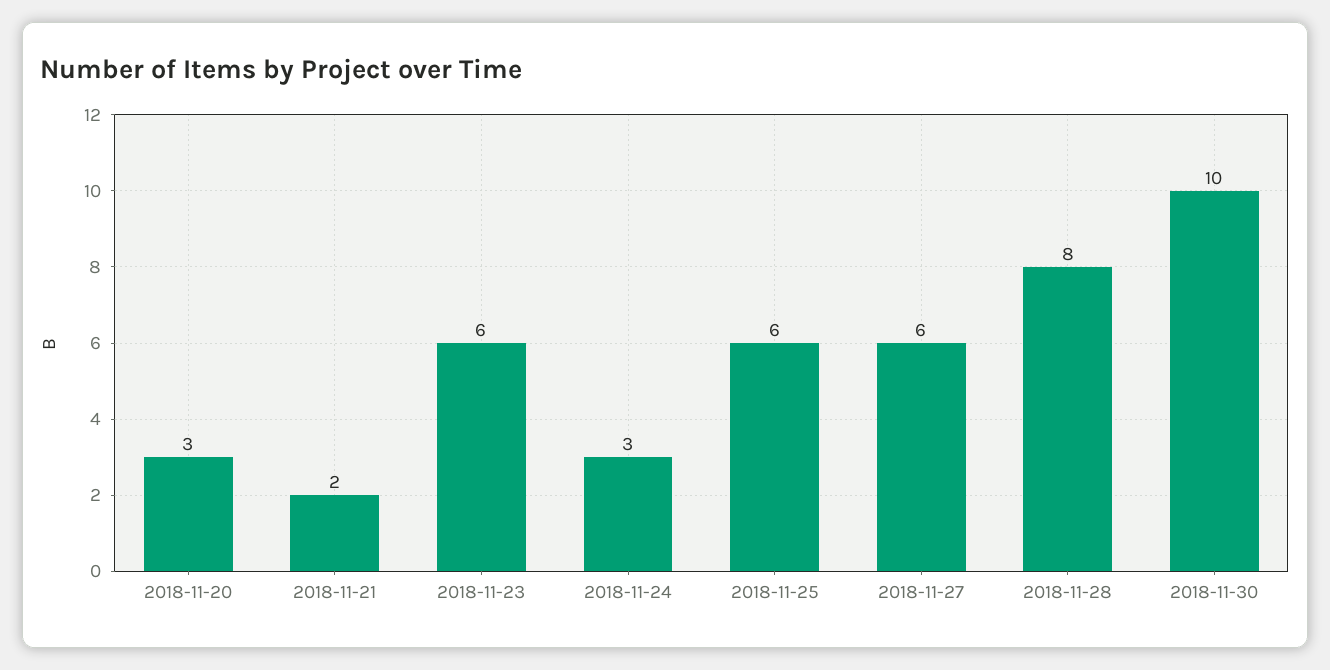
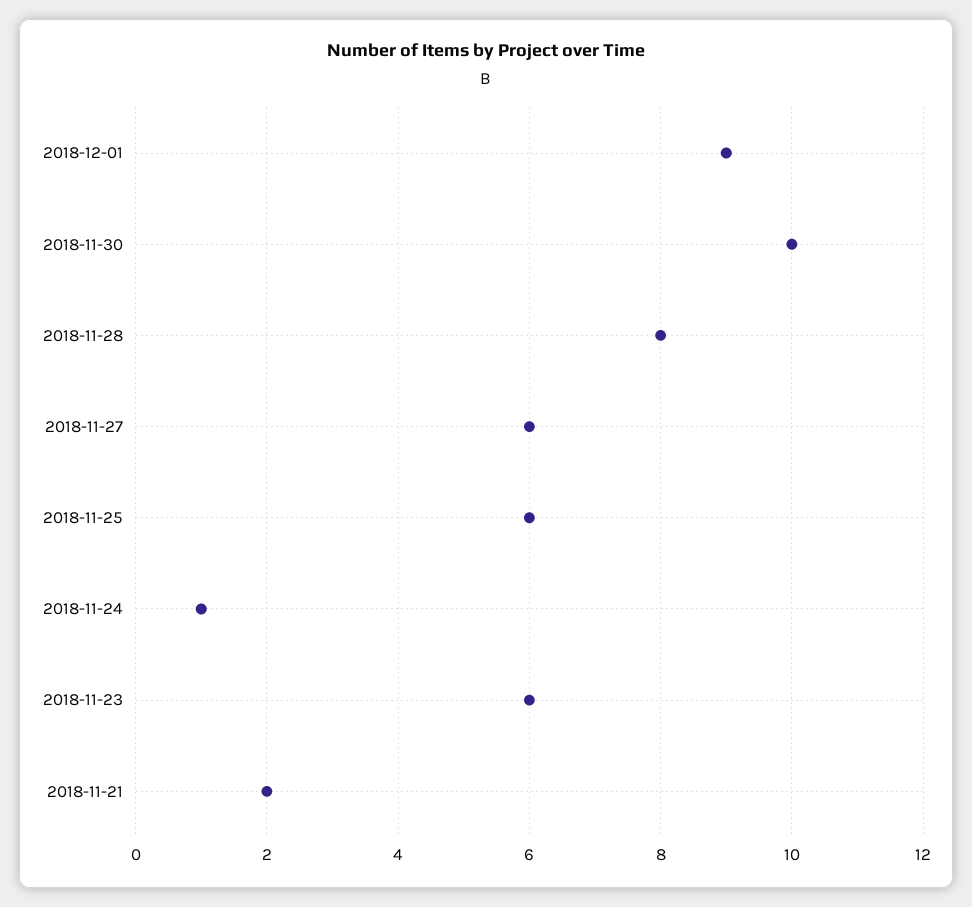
2018-11-20: 3 -> none
2018-11-24: 3 -> 1
2018-12-01: none -> 9

